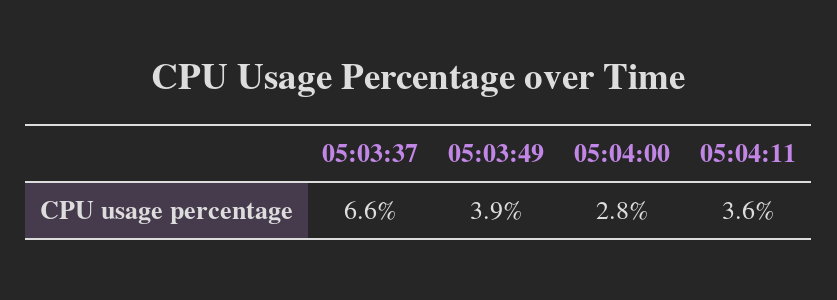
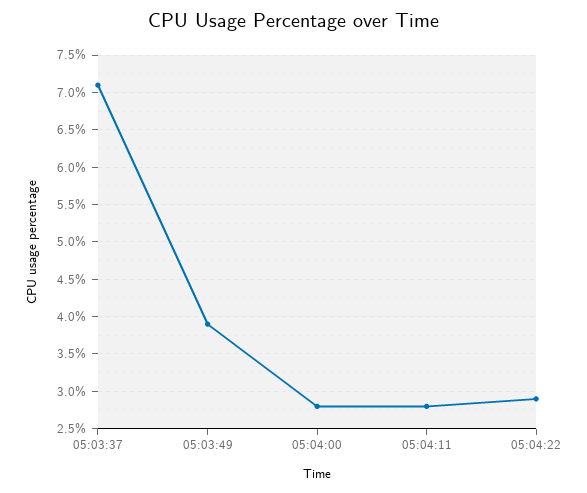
05:03:37: 6.6 -> 7.1
05:04:11: 3.6 -> 2.8
05:04:22: none -> 2.9

